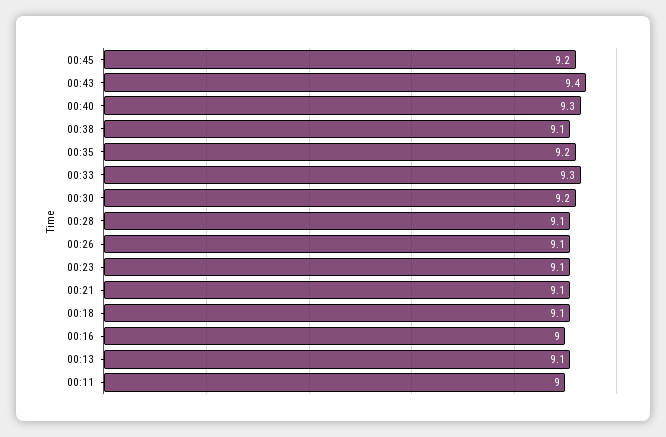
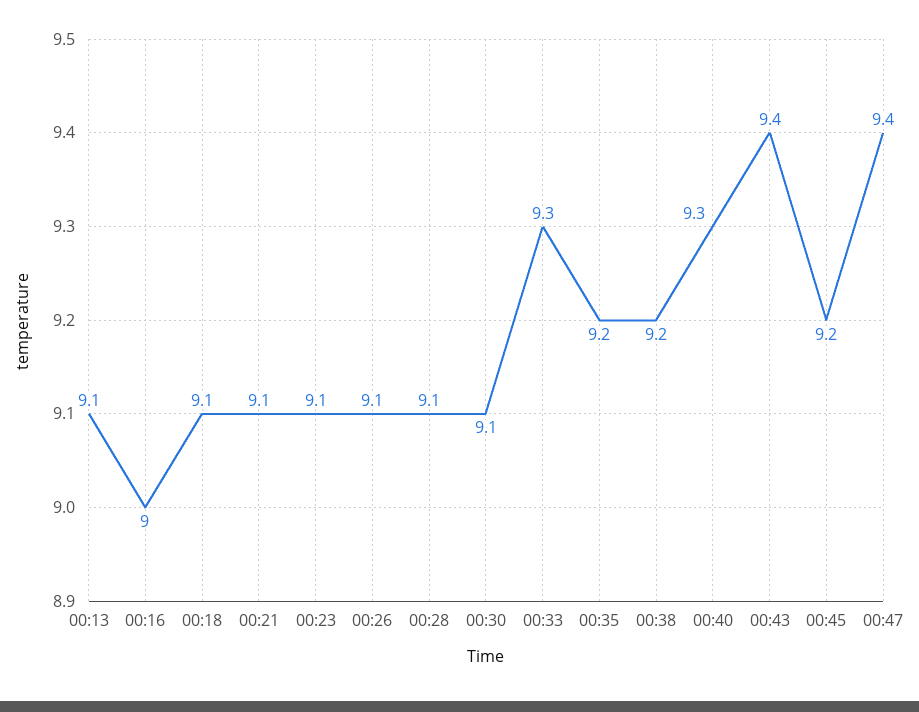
00:38: 9.1 -> 9.2
00:30: 9.2 -> 9.1
00:11: 9 -> none
00:47: none -> 9.4

